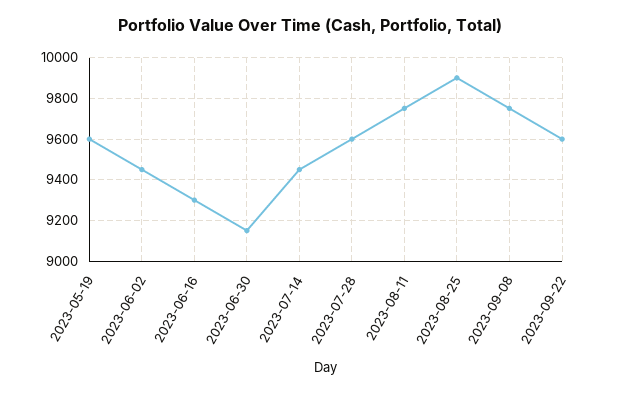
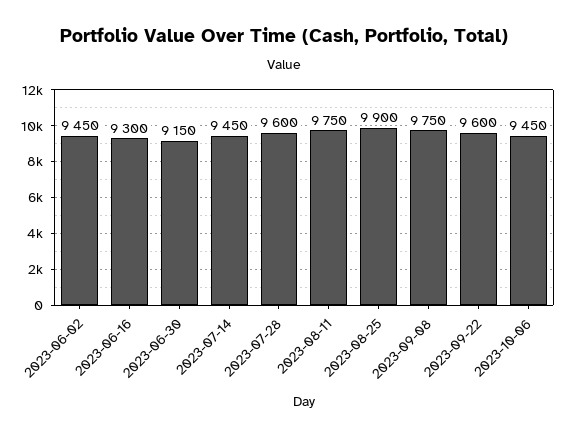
2023-05-19: 9600 -> none
2023-10-06: none -> 9450

